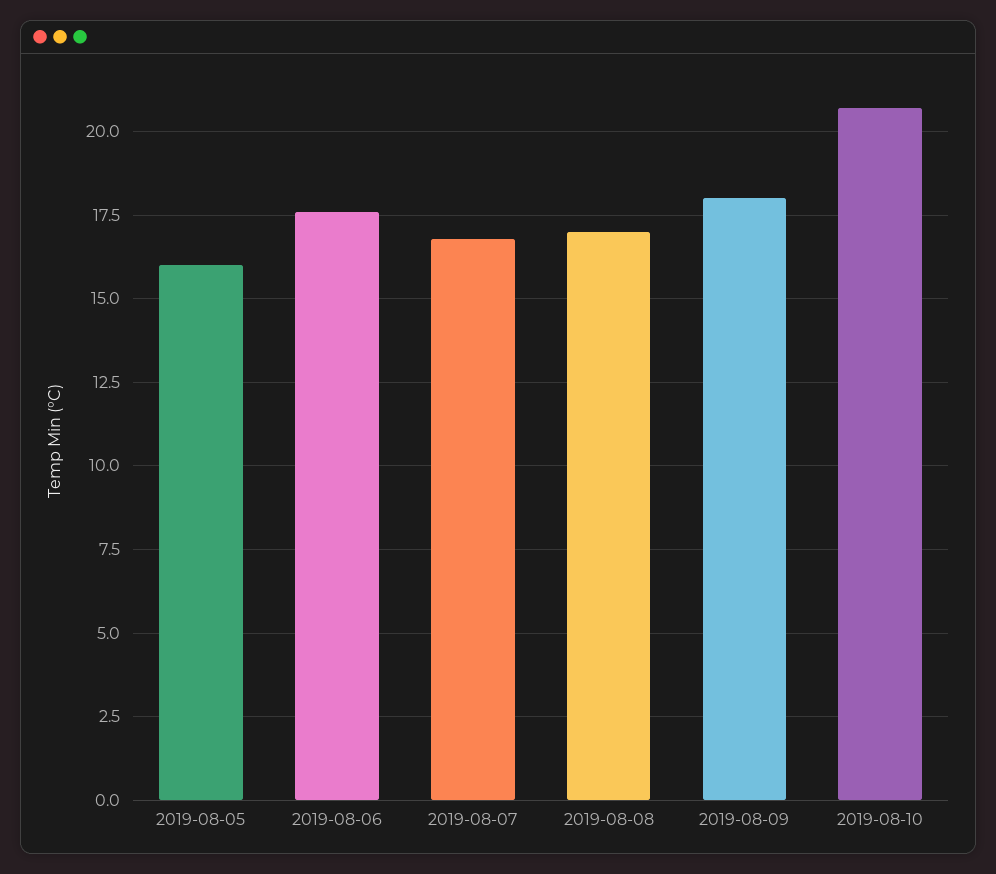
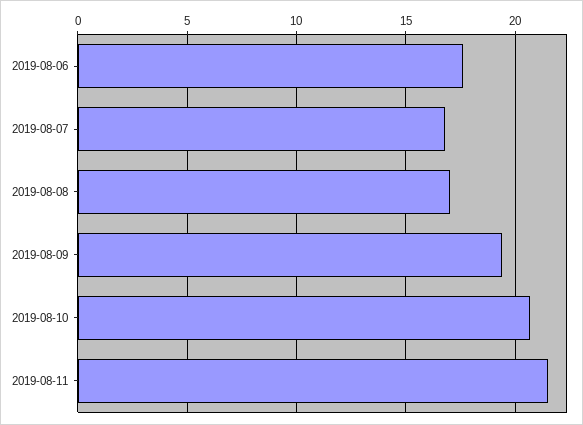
2019-08-05: 16 -> none
2019-08-09: 18 -> 19.5
2019-08-11: none -> 21.5

